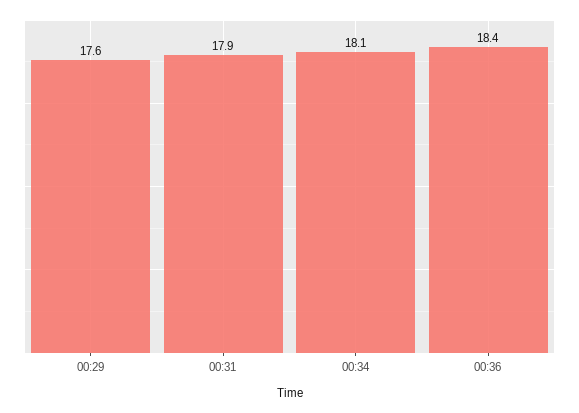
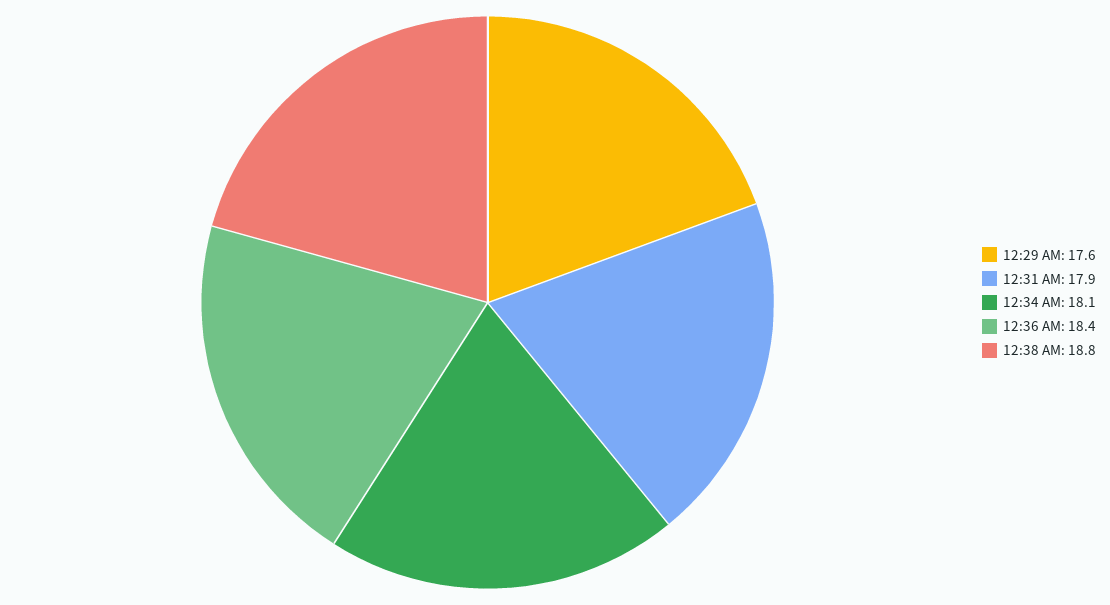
12:38 AM: none -> 18.8

